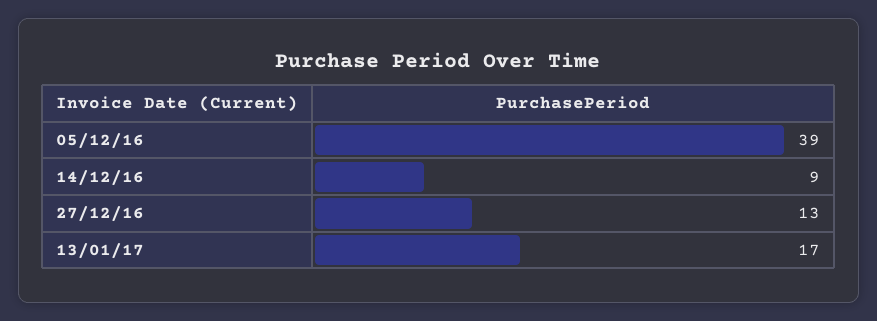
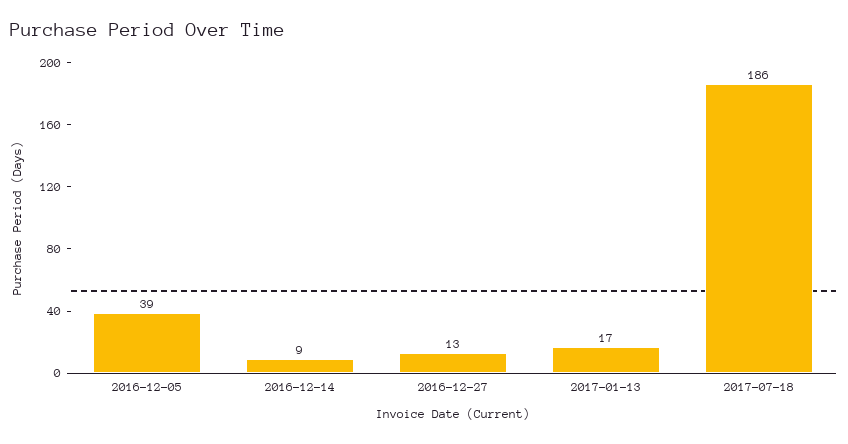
2017-07-18: none -> 186

